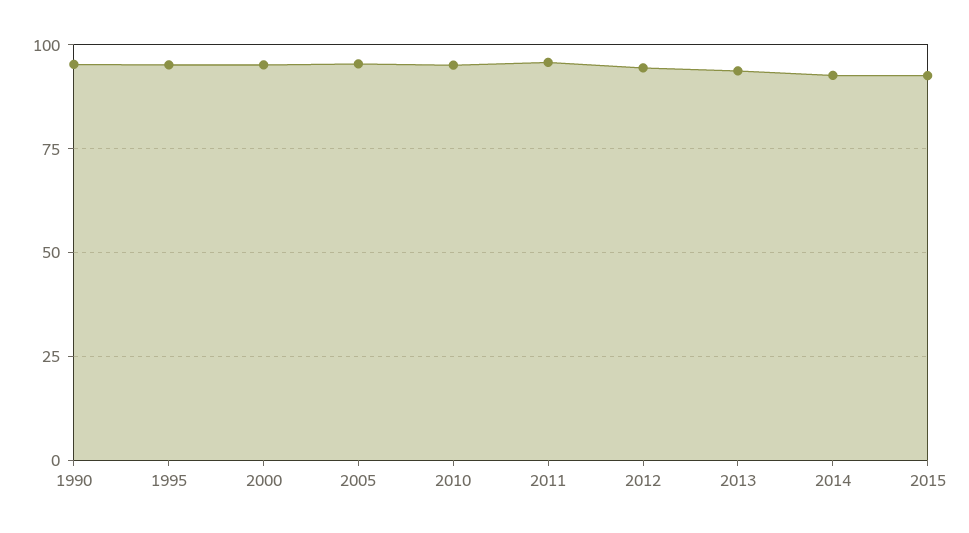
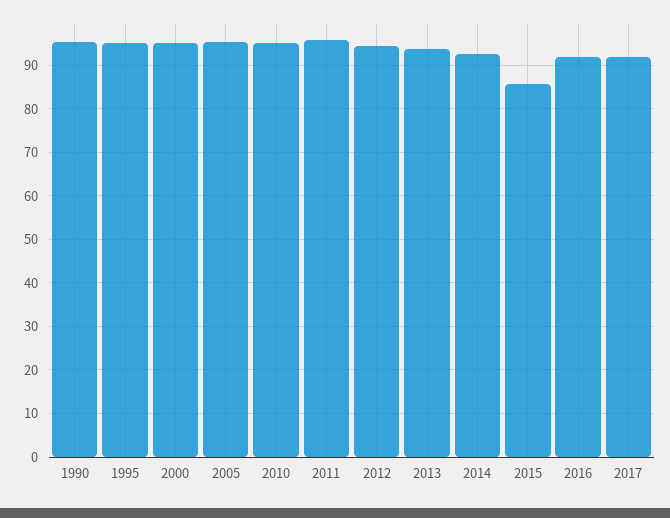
2015: 92.5 -> 86
2016: none -> 92
2017: none -> 92

